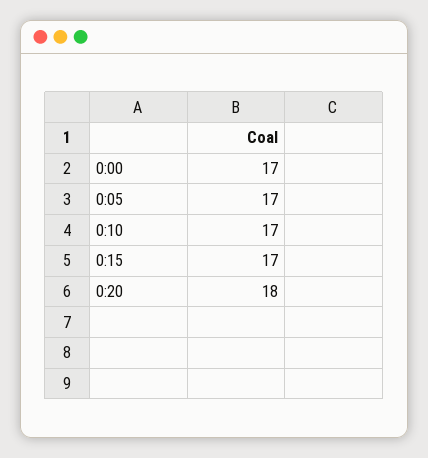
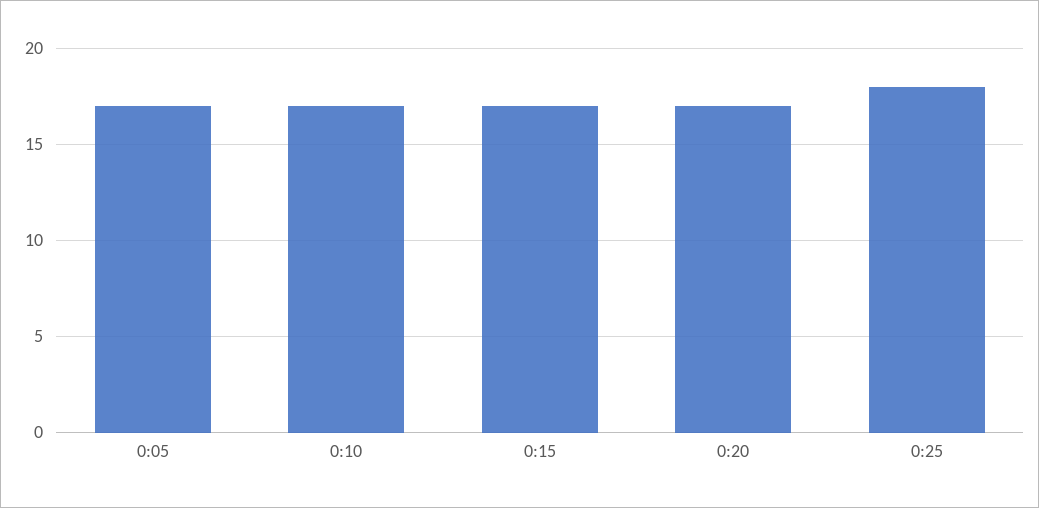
0:00: 17 -> none
0:20: 18 -> 17
0:25: none -> 18

